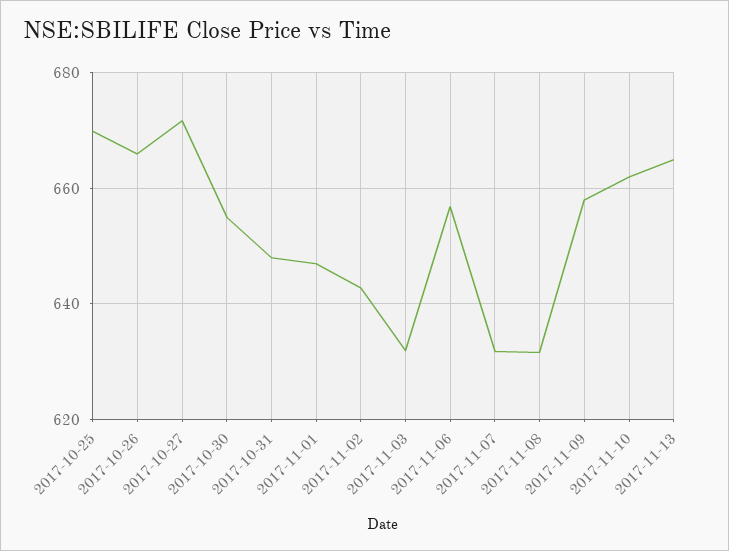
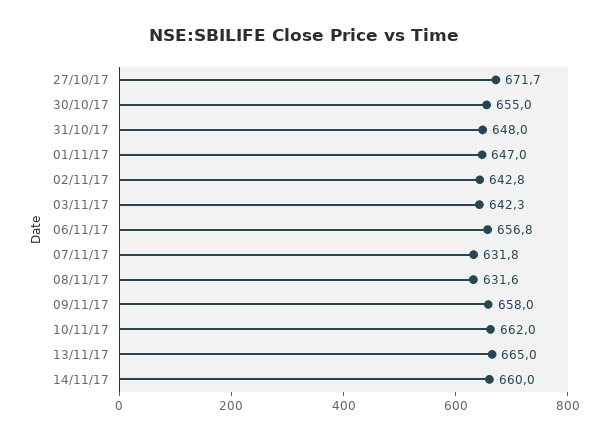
2017-10-25: 670 -> none
2017-10-26: 666 -> none
2017-11-03: 632 -> 642.3
14/11/17: none -> 660

